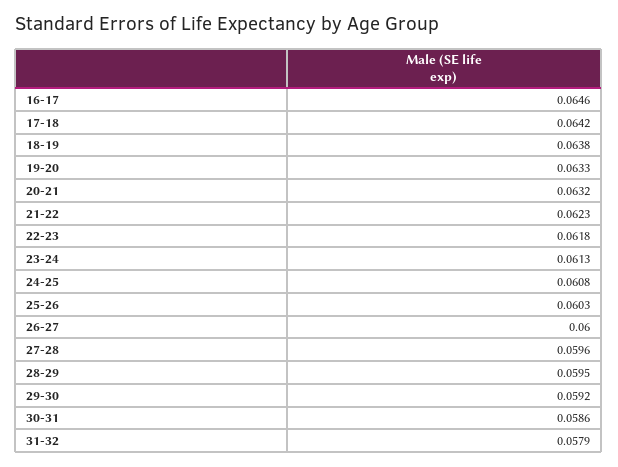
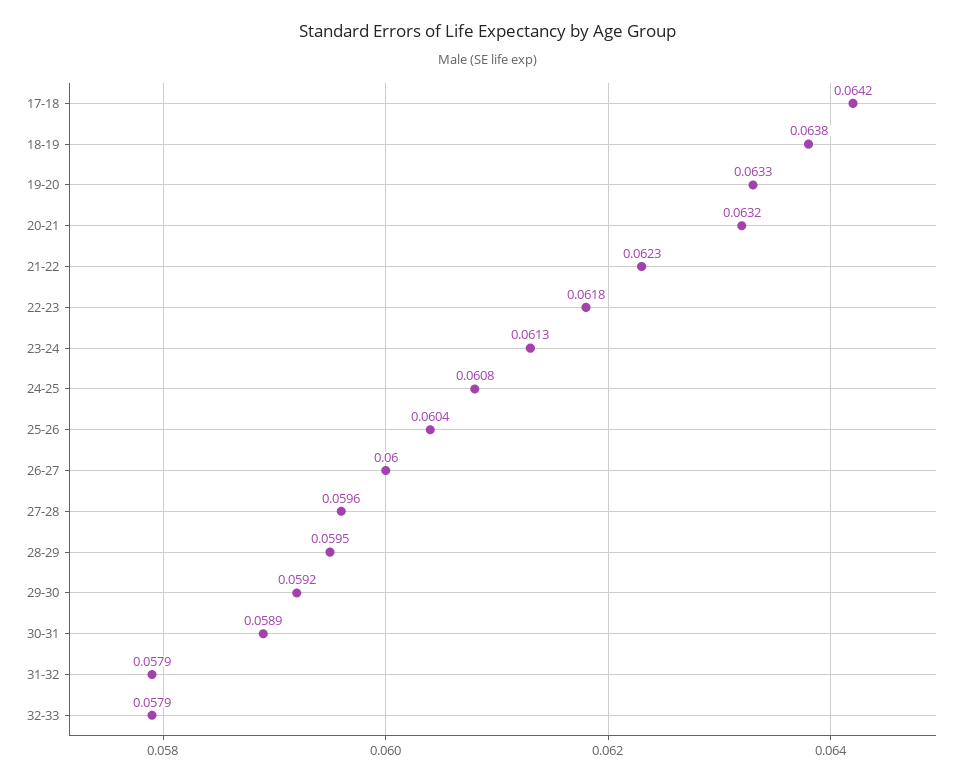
16-17: 0.0646 -> none
25-26: 0.0603 -> 0.0604
30-31: 0.0586 -> 0.0589
32-33: none -> 0.0579

